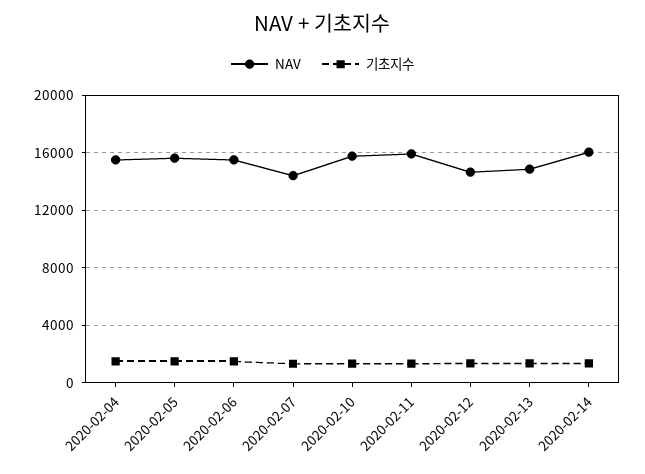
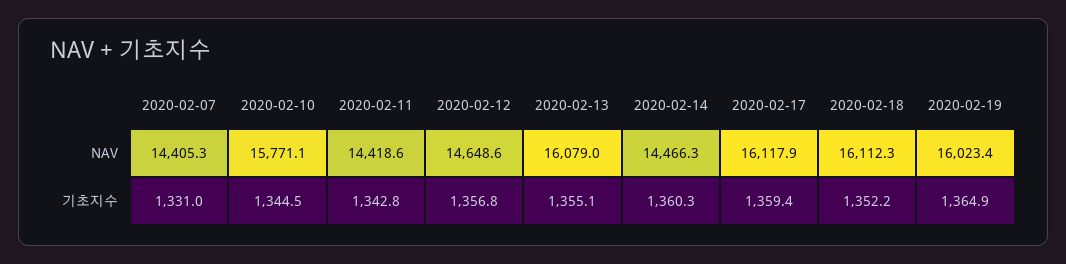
NAV, 2020-02-04: 15500 -> none
기초지수, 2020-02-04: 1500 -> none
NAV, 2020-02-05: 15500 -> none
기초지수, 2020-02-05: 1500 -> none
NAV, 2020-02-06: 15500 -> none
기초지수, 2020-02-06: 1500 -> none
NAV, 2020-02-11: 16000 -> 14418.6
NAV, 2020-02-13: 15000 -> 16079
NAV, 2020-02-14: 16000 -> 14466.3
NAV, 2020-02-17: none -> 16117.9
NAV, 2020-02-18: none -> 16112.3
NAV, 2020-02-19: none -> 16023.4
기초지수, 2020-02-17: none -> 1359.4
기초지수, 2020-02-18: none -> 1352.2
기초지수, 2020-02-19: none -> 1364.9

